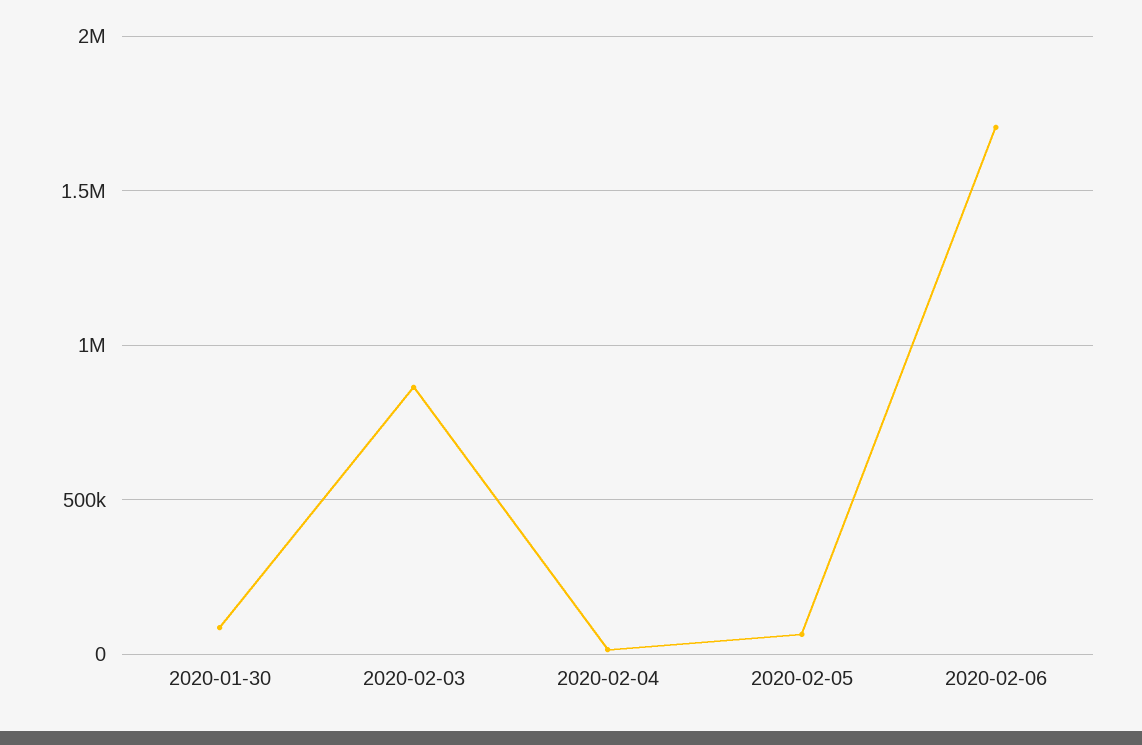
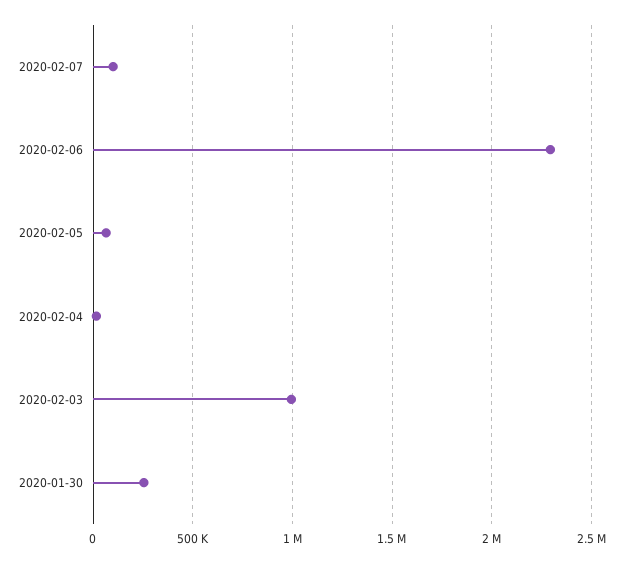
2020-01-30: 100000 -> 250000
2020-02-03: 850000 -> 1000000
2020-02-06: 1700000 -> 2300000
2020-02-07: none -> 100000

